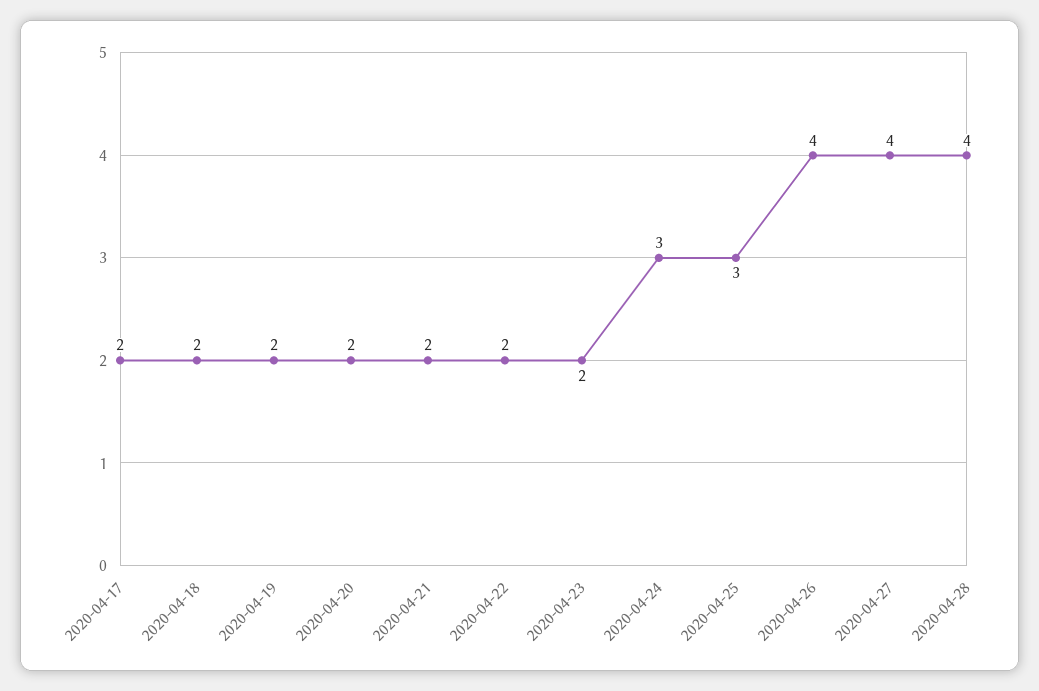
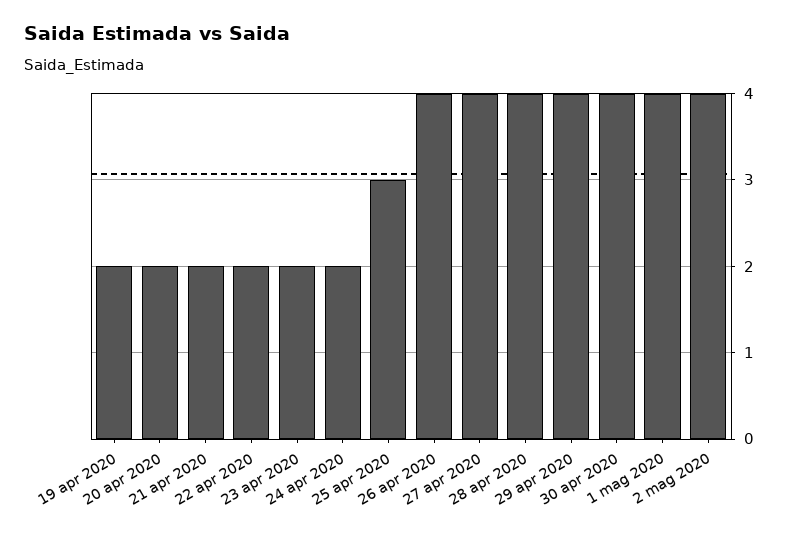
2020-04-17: 2 -> none
2020-04-18: 2 -> none
2020-04-24: 3 -> 2
29 apr 2020: none -> 4
30 apr 2020: none -> 4
1 mag 2020: none -> 4
2 mag 2020: none -> 4

